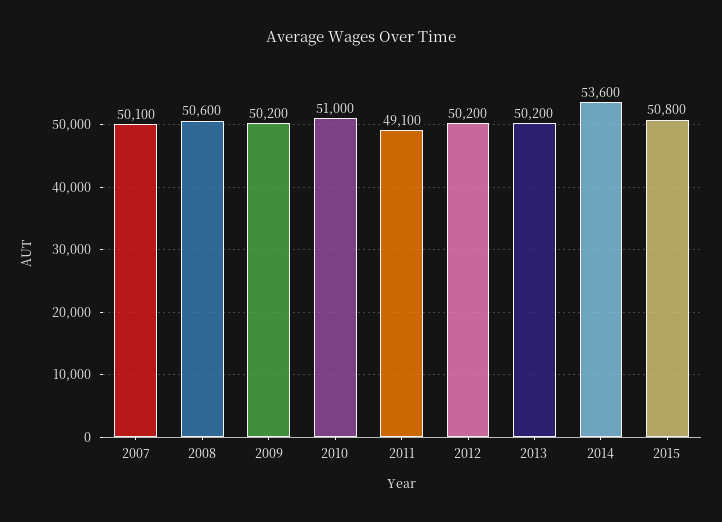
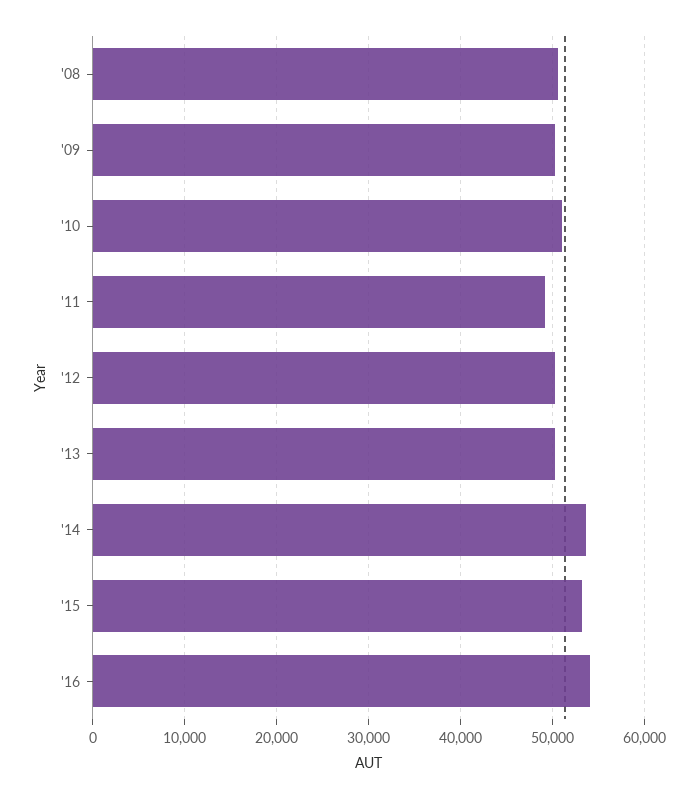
2007: 50100 -> none
2015: 50800 -> 53000
'16: none -> 54000

